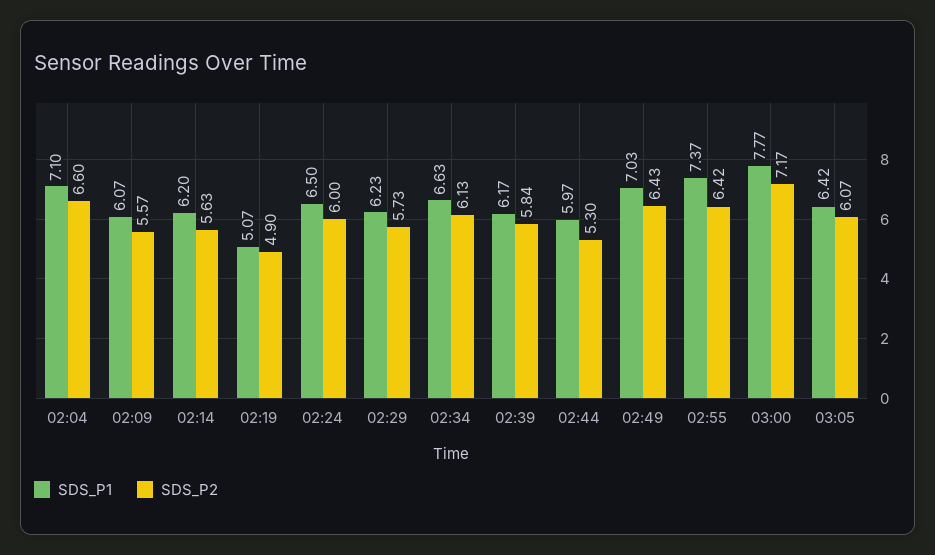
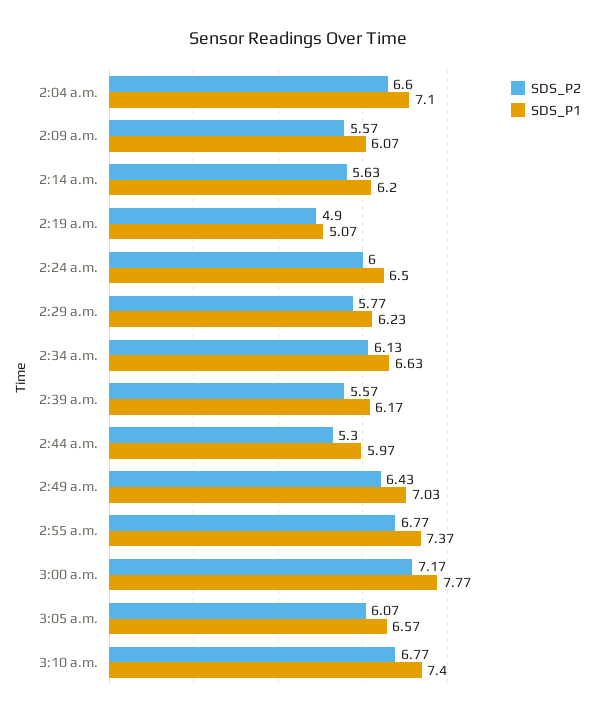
SDS_P2, 02:29: 5.73 -> 5.77
SDS_P2, 02:39: 5.84 -> 5.57
SDS_P2, 02:55: 6.42 -> 6.77
SDS_P1, 03:05: 6.42 -> 6.57
SDS_P2, 3:10 a.m.: none -> 6.77
SDS_P1, 3:10 a.m.: none -> 7.4

